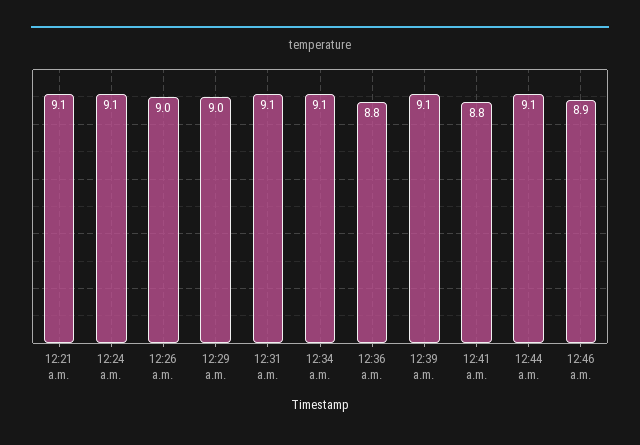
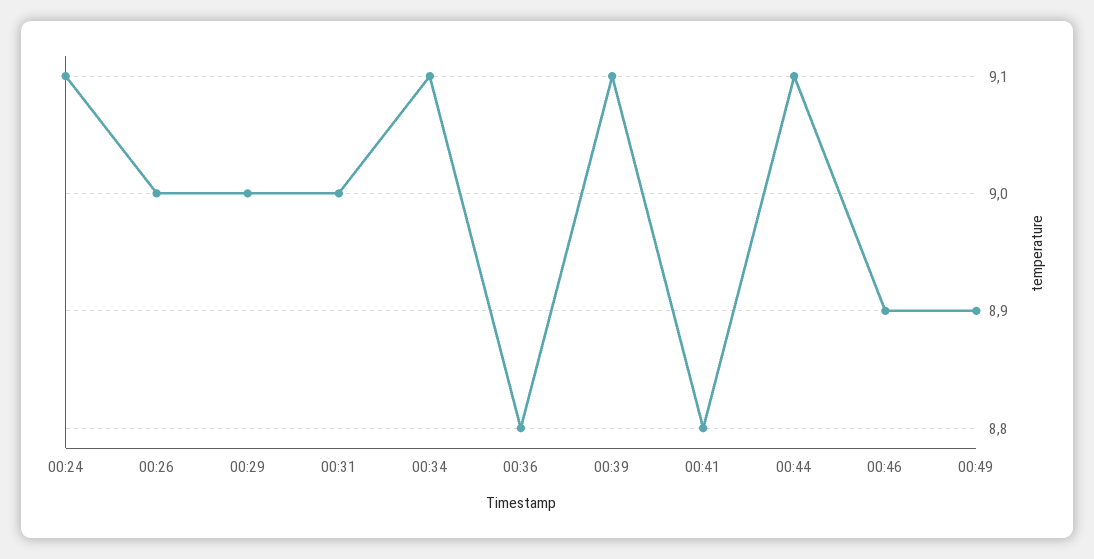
12:21 a.m.: 9.1 -> none
12:31 a.m.: 9.1 -> 9
00:49: none -> 8.9

